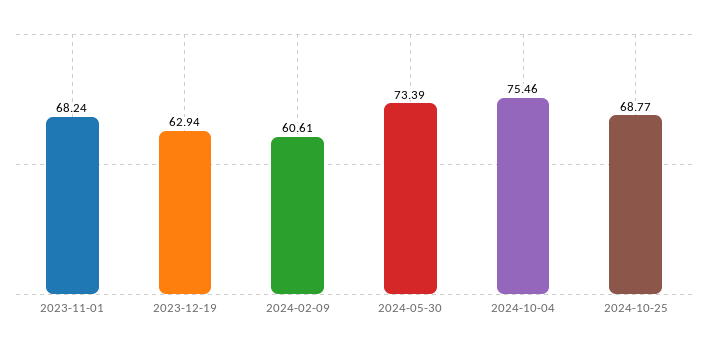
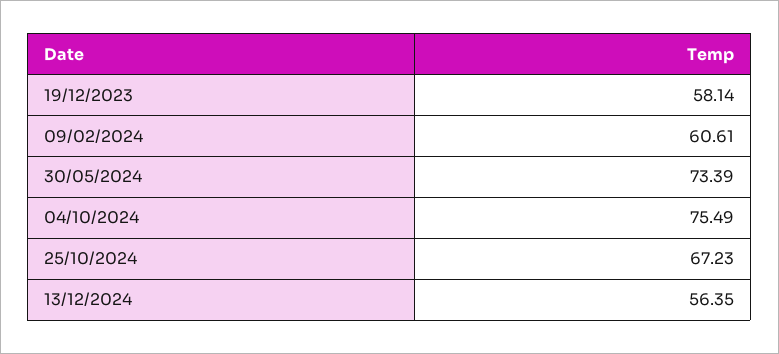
2023-11-01: 68.24 -> none
2023-12-19: 62.94 -> 58.14
2024-10-04: 75.46 -> 75.49
2024-10-25: 68.77 -> 67.23
13/12/2024: none -> 56.35

